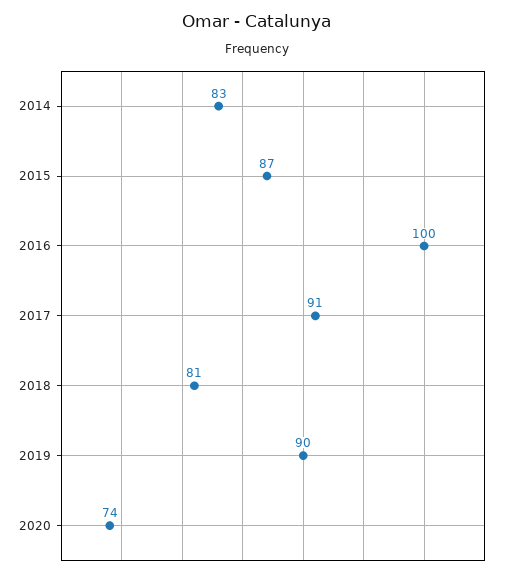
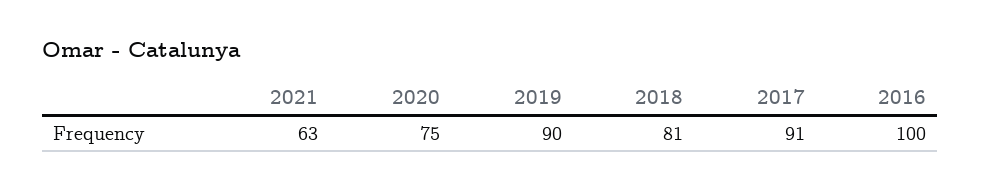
2014: 83 -> none
2015: 87 -> none
2020: 74 -> 75
2021: none -> 63

